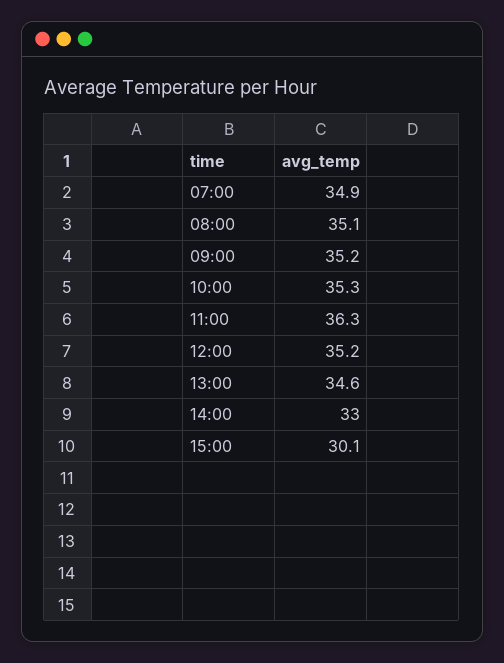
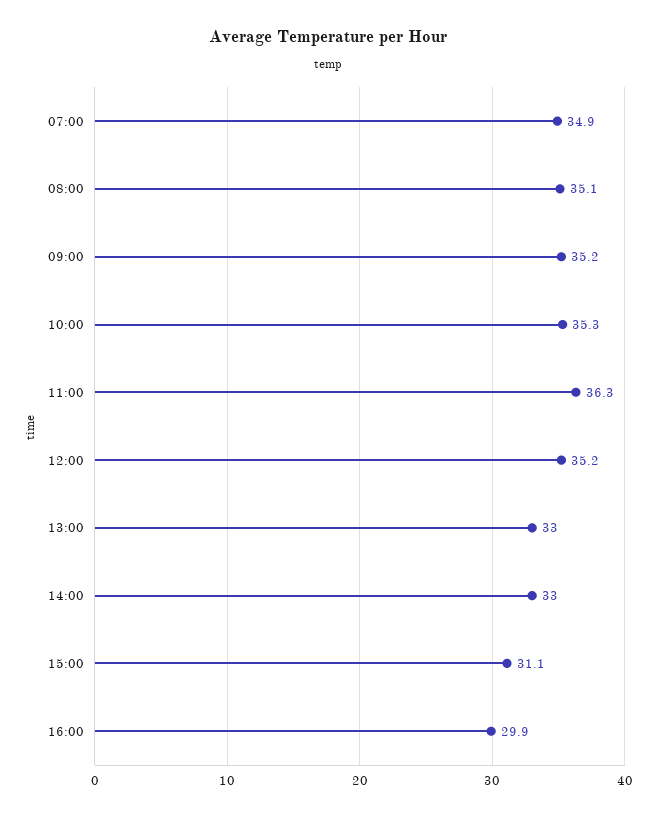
13:00: 34.6 -> 33
15:00: 30.1 -> 31.1
16:00: none -> 29.9

